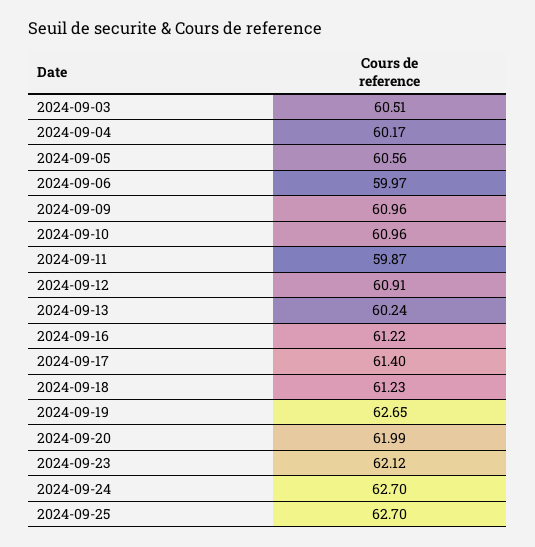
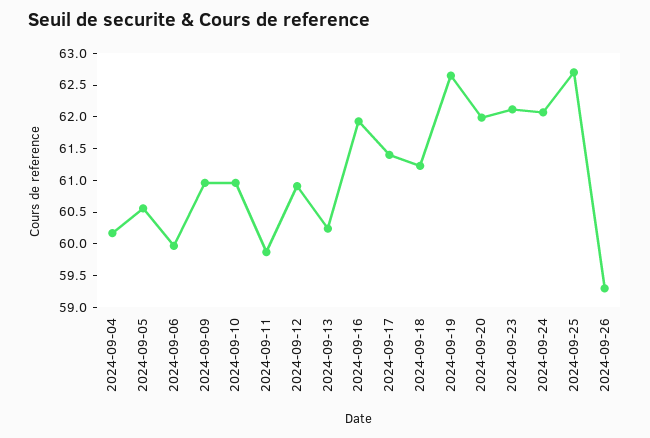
2024-09-03: 60.51 -> none
2024-09-16: 61.22 -> 62
2024-09-24: 62.7 -> 62
2024-09-26: none -> 59.25

